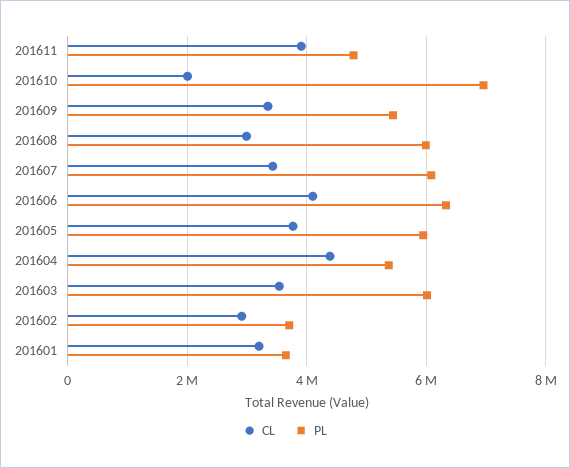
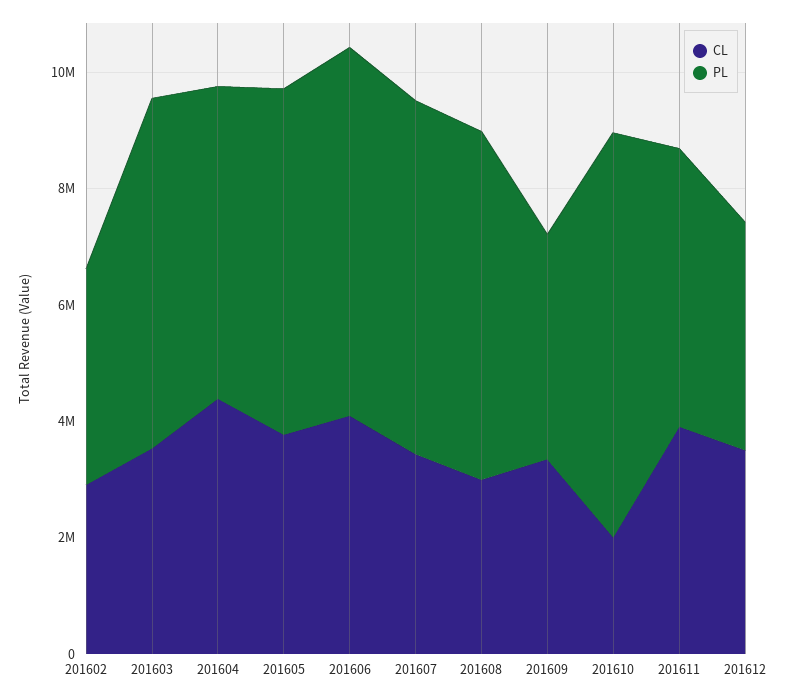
PL, 201609: 5400000 -> 4000000
CL, 201601: 3200000 -> none
PL, 201601: 3600000 -> none
CL, 201612: none -> 3500000
PL, 201612: none -> 4000000

